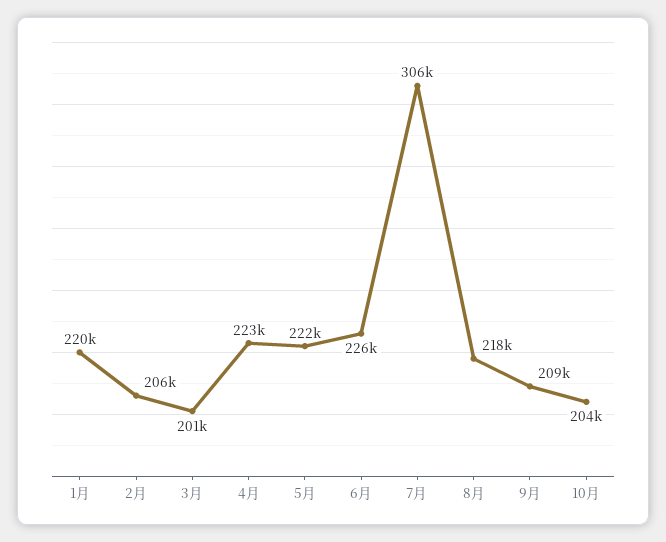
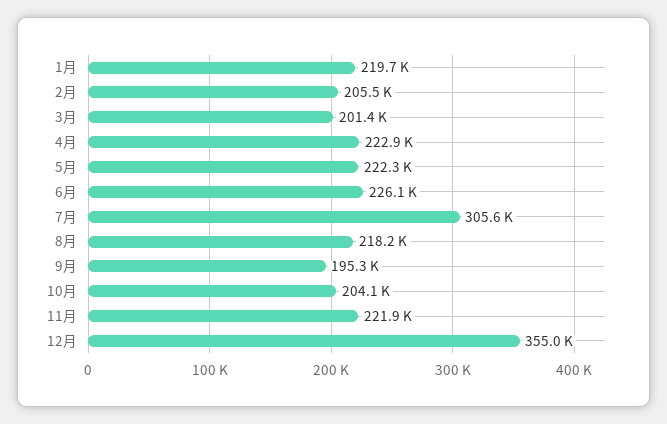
9月: 209000 -> 195300
11月: none -> 221900
12月: none -> 355000

